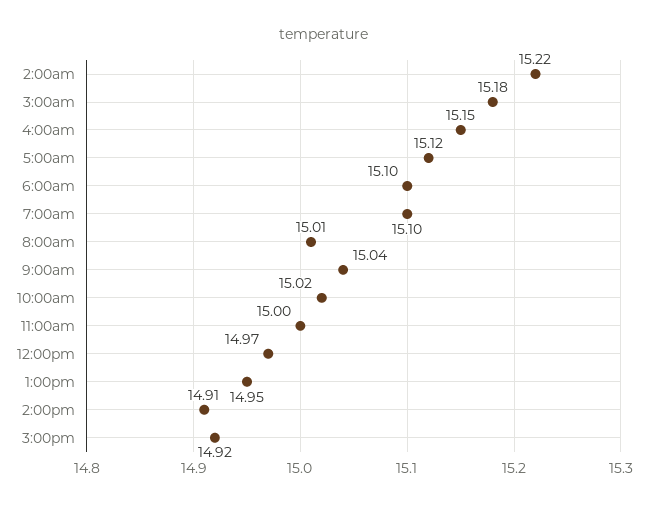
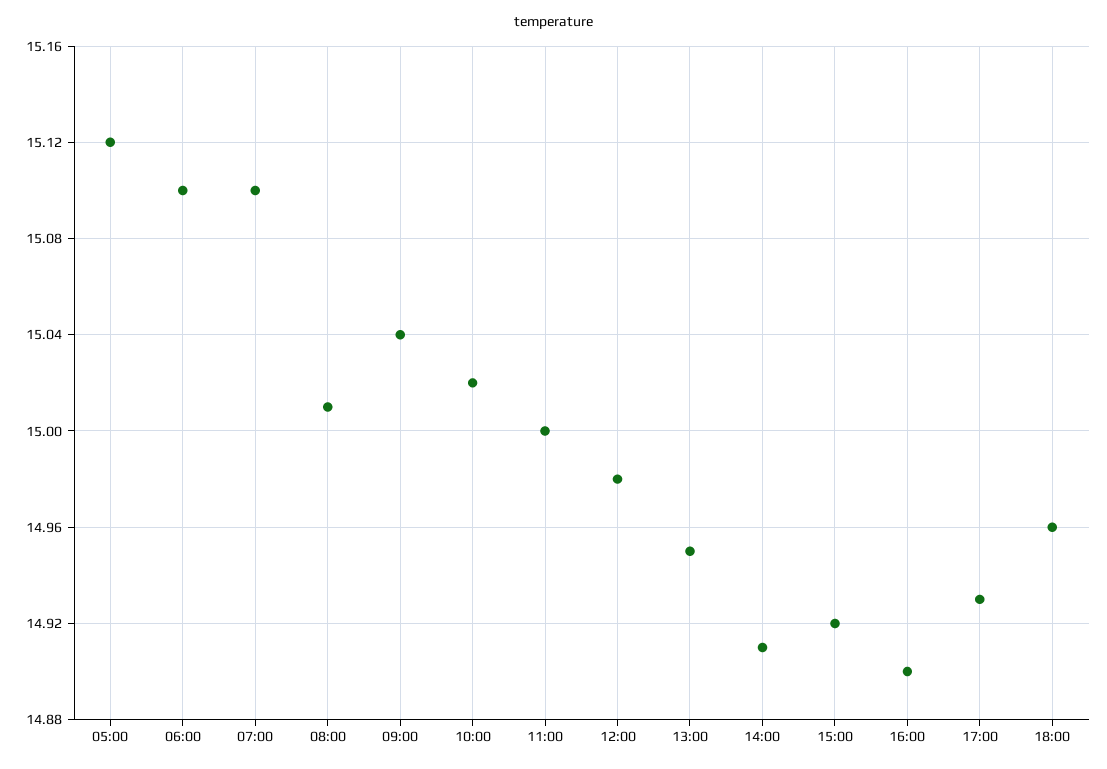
2:00am: 15.22 -> none
3:00am: 15.18 -> none
4:00am: 15.15 -> none
12:00pm: 14.97 -> 14.98
16:00: none -> 14.9
17:00: none -> 14.93
18:00: none -> 14.96

